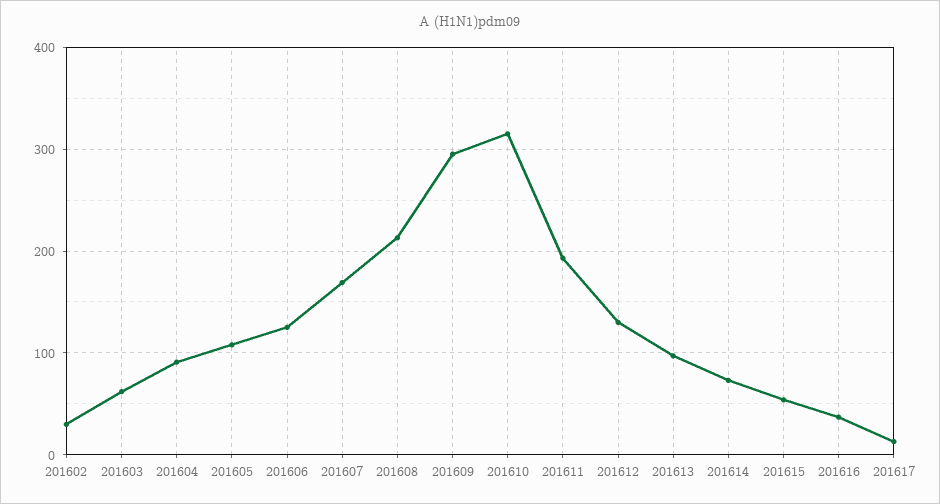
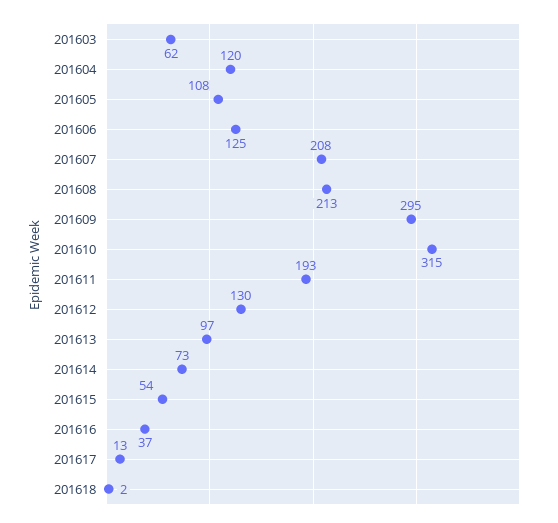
201602: 30 -> none
201604: 90 -> 120
201607: 170 -> 208
201618: none -> 2

